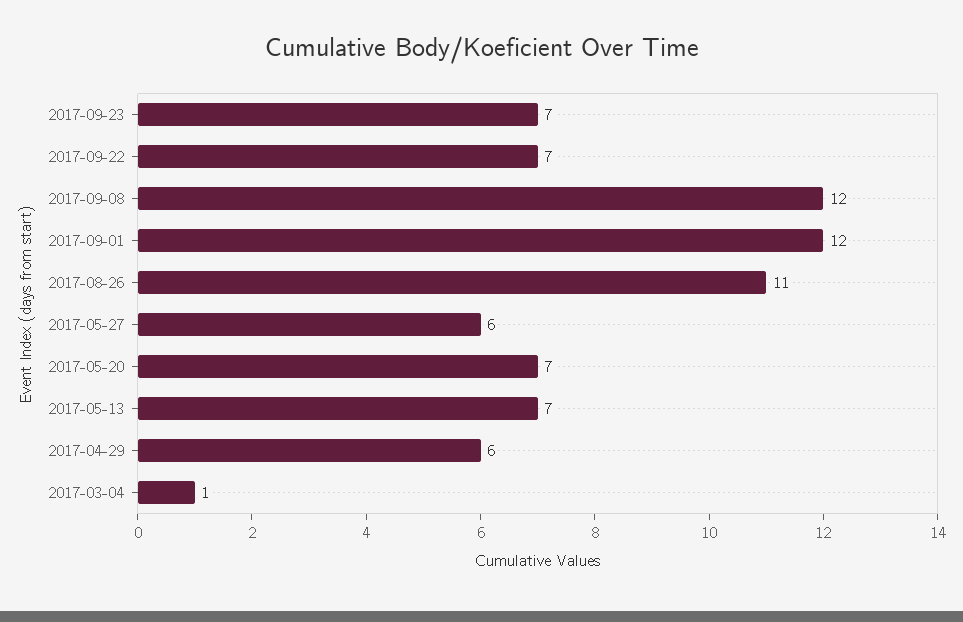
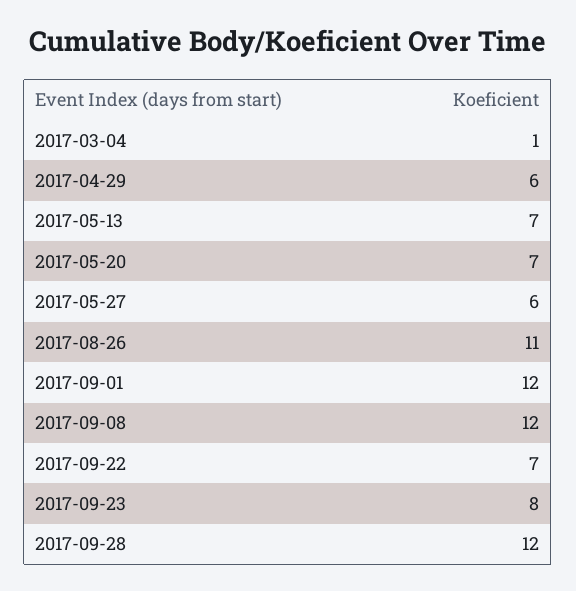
2017-09-23: 7 -> 8
2017-09-28: none -> 12

